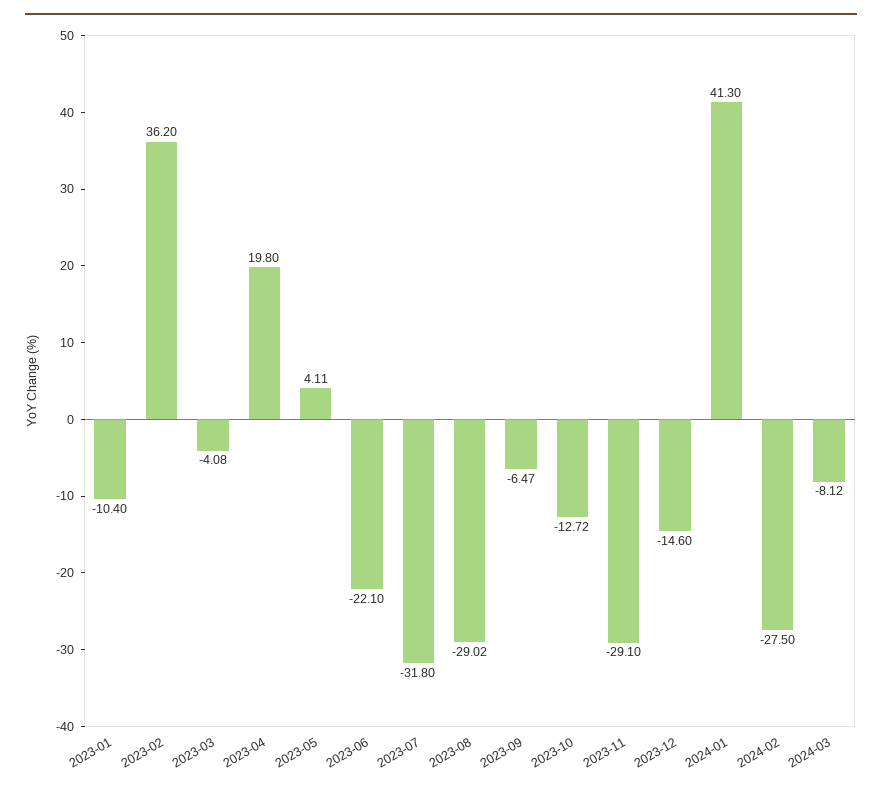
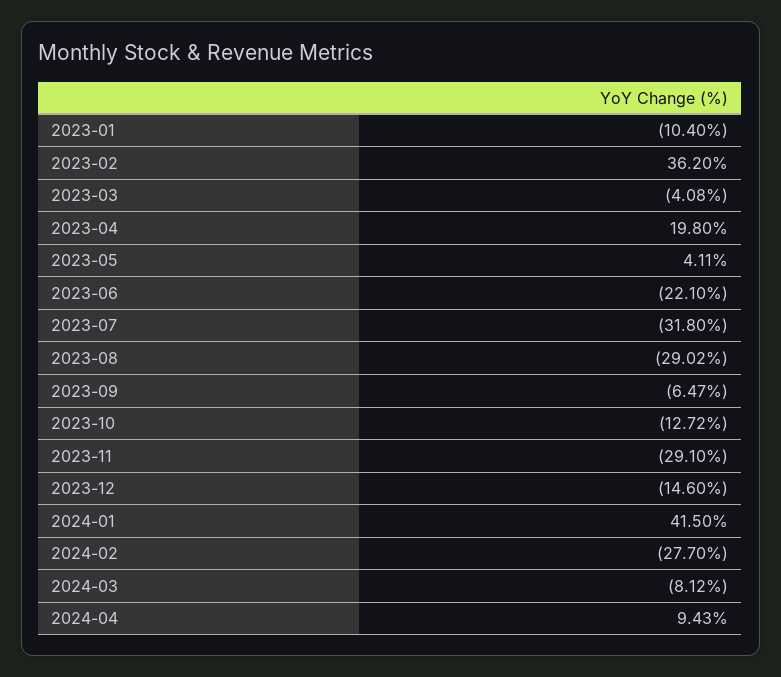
2024-01: 41.3 -> 41.5
2024-02: -27.5 -> -27.7
2024-04: none -> 9.43

